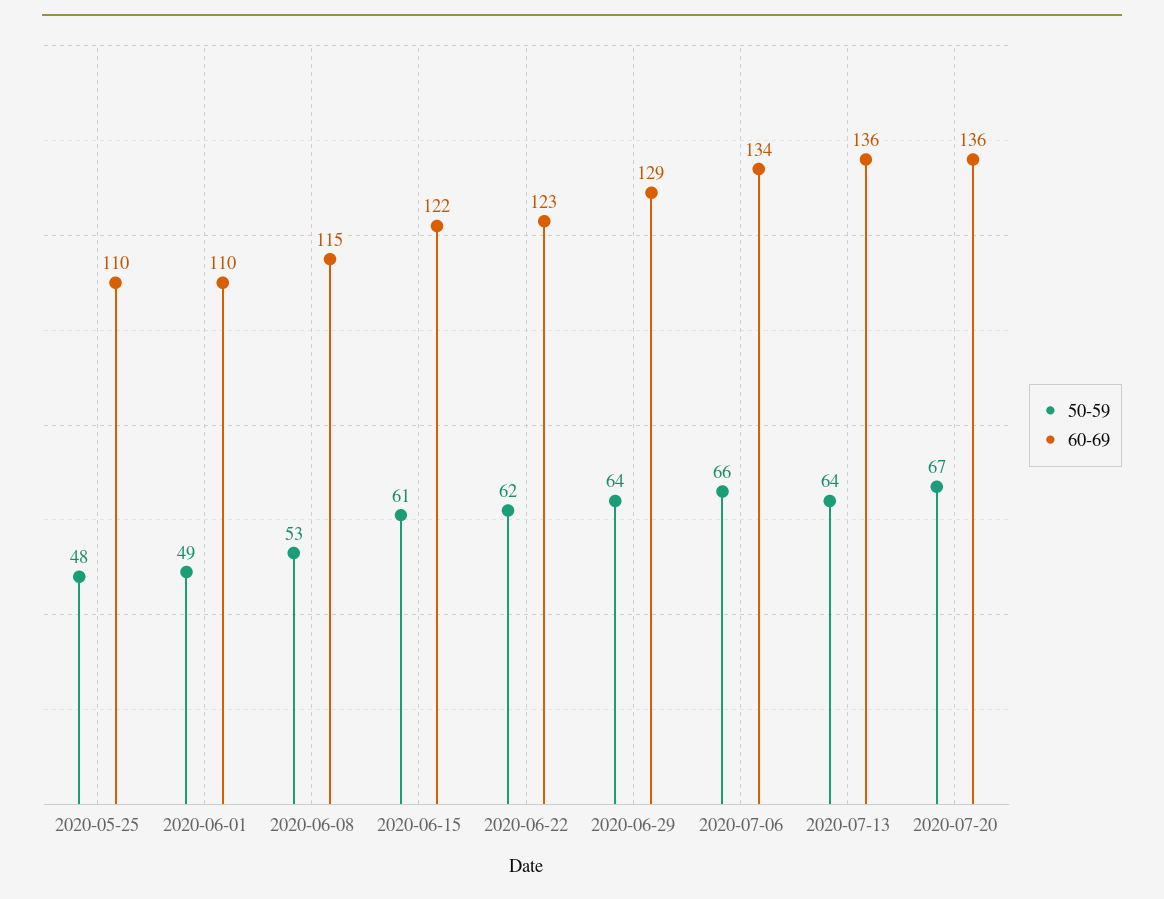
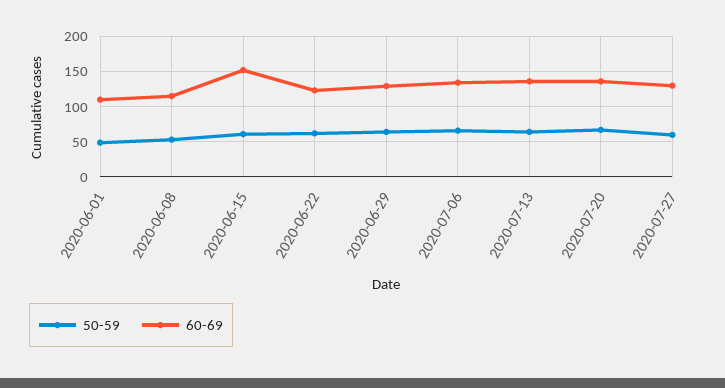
50-59, 2020-05-25: 48 -> none
60-69, 2020-05-25: 110 -> none
60-69, 2020-06-15: 122 -> 150
50-59, 2020-07-27: none -> 60
60-69, 2020-07-27: none -> 130

